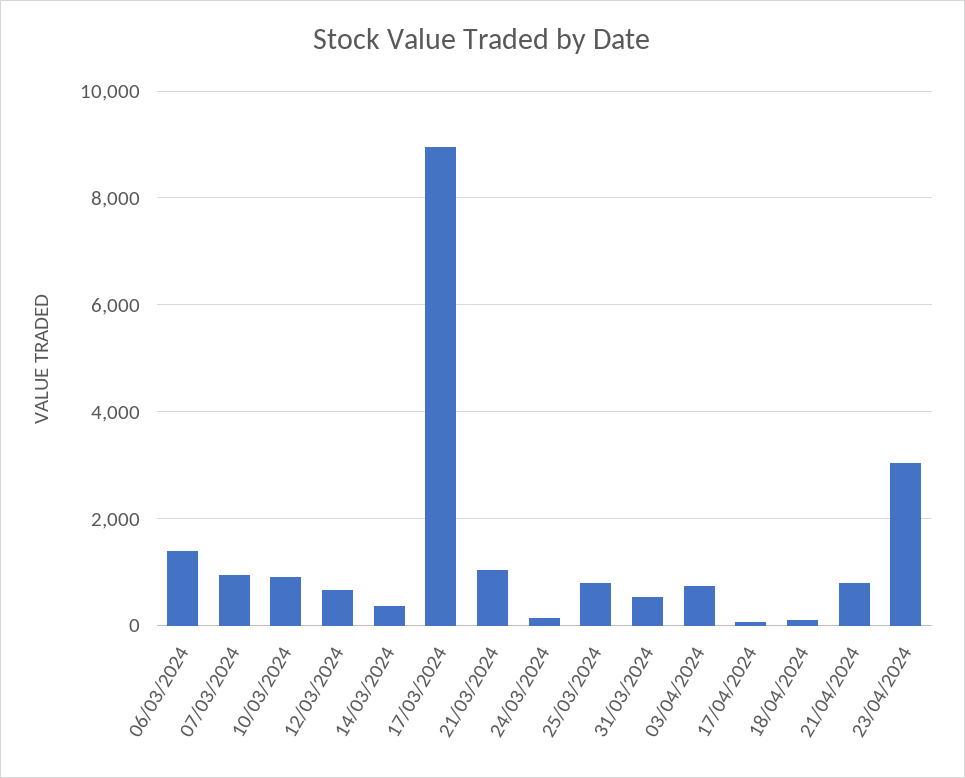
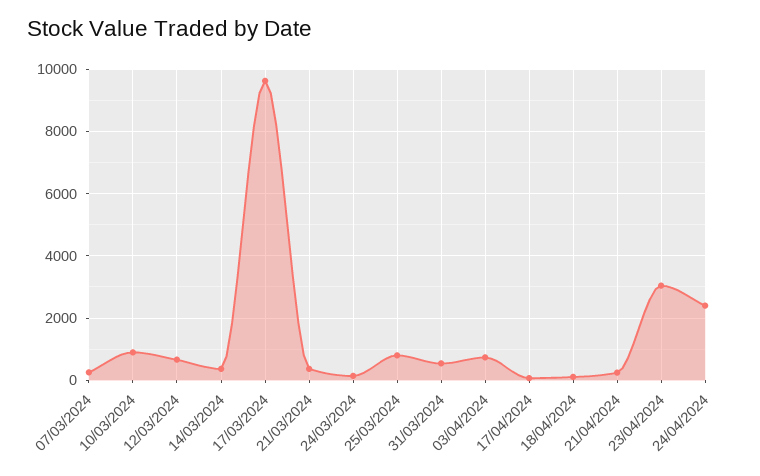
06/03/2024: 1400 -> none
07/03/2024: 1000 -> 200
17/03/2024: 9000 -> 9600
21/03/2024: 1000 -> 400
21/04/2024: 800 -> 200
24/04/2024: none -> 2400

